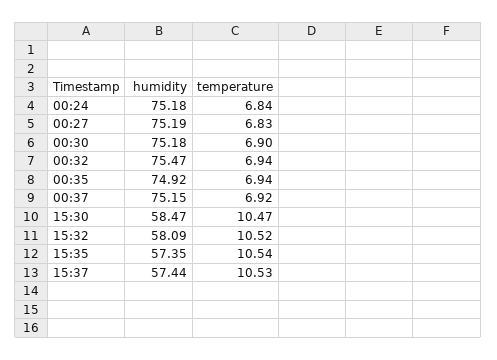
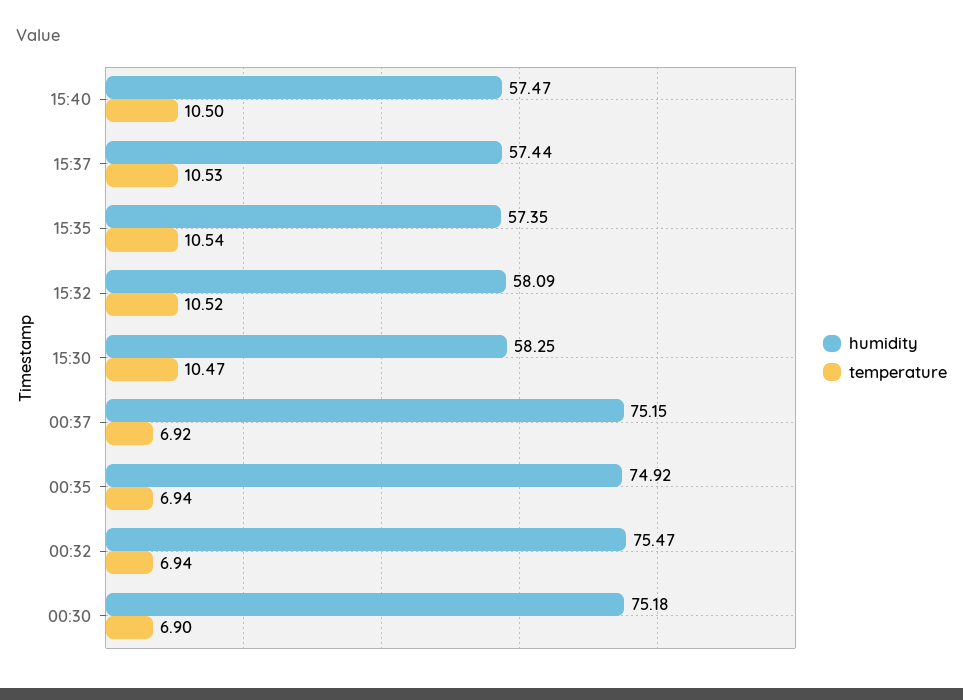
humidity, 00:24: 75.18 -> none
temperature, 00:24: 6.84 -> none
humidity, 00:27: 75.19 -> none
temperature, 00:27: 6.83 -> none
humidity, 15:30: 58.47 -> 58.25
humidity, 15:40: none -> 57.47
temperature, 15:40: none -> 10.5

